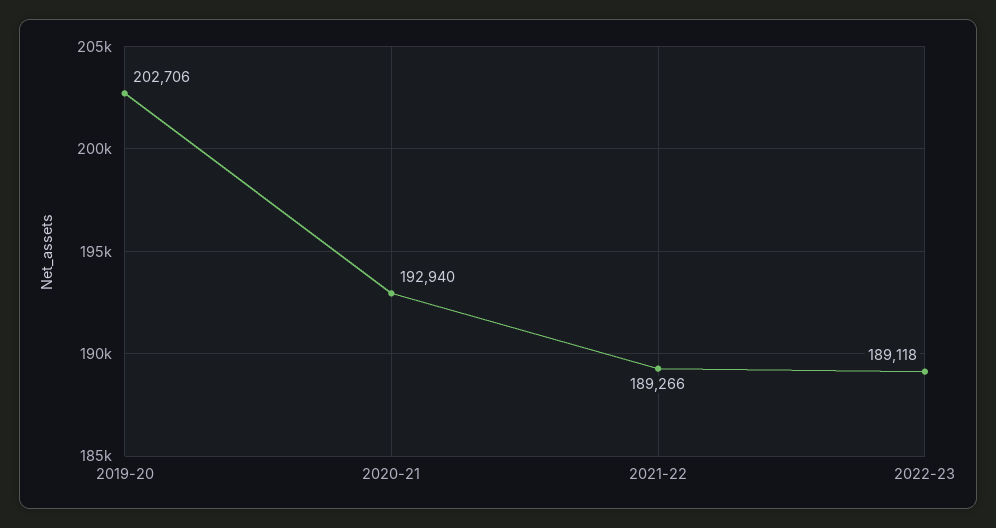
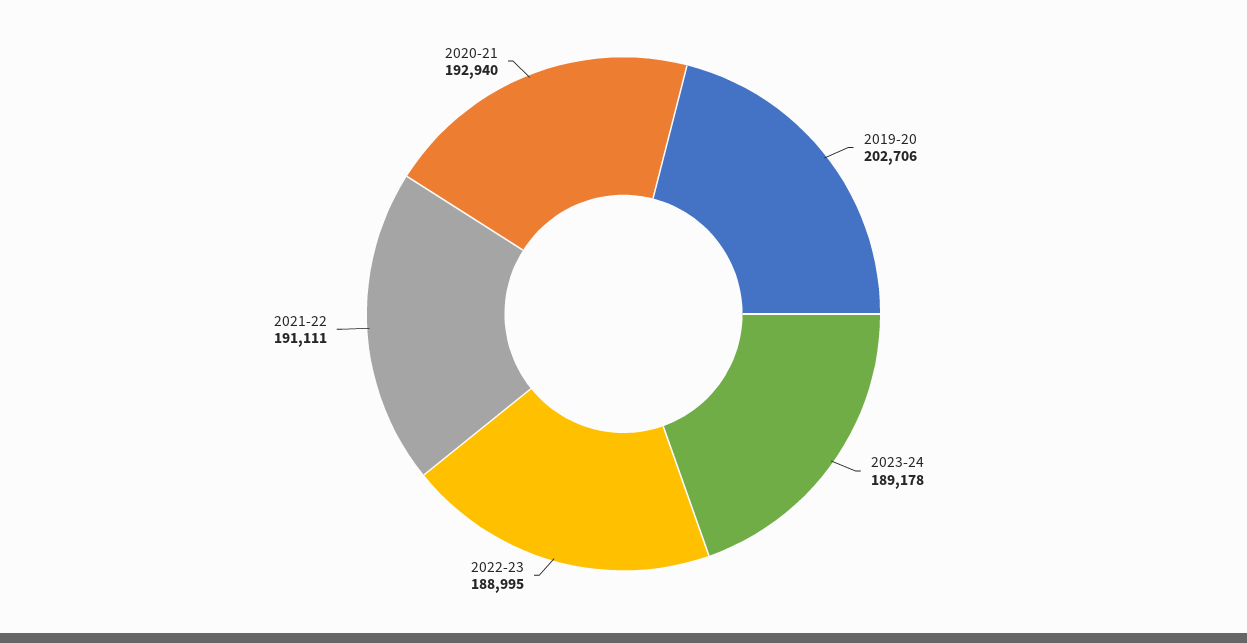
2021-22: 189266 -> 191111
2022-23: 189118 -> 188995
2023-24: none -> 189178

